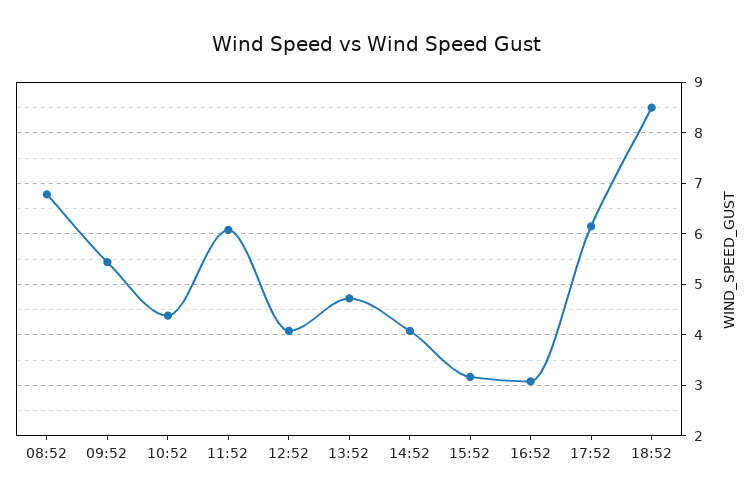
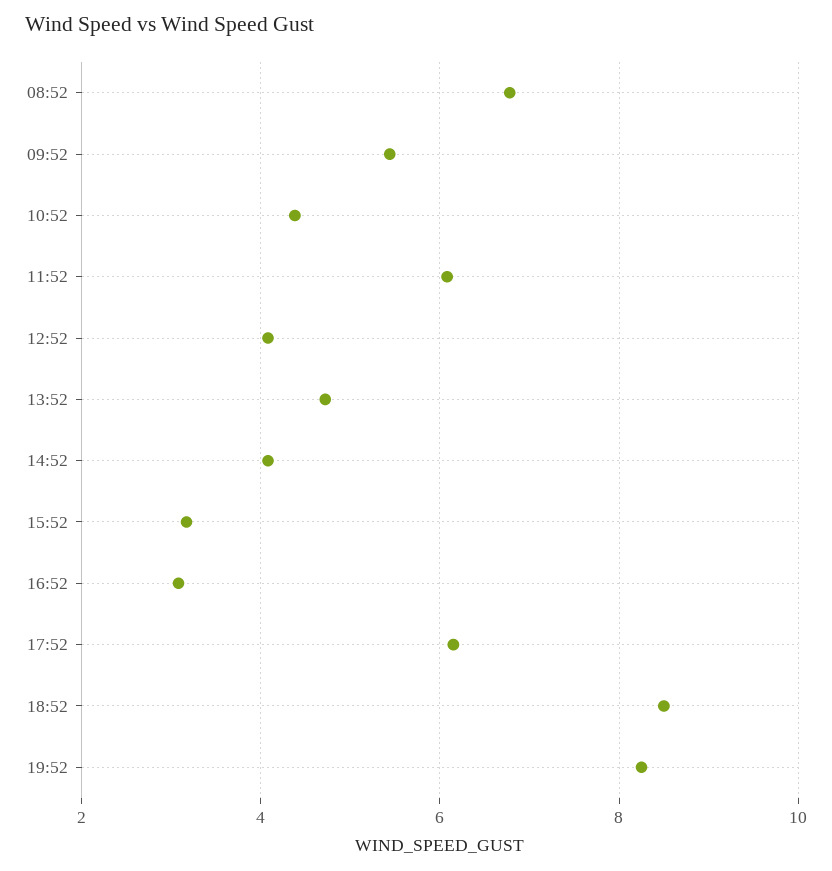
19:52: none -> 8.2

